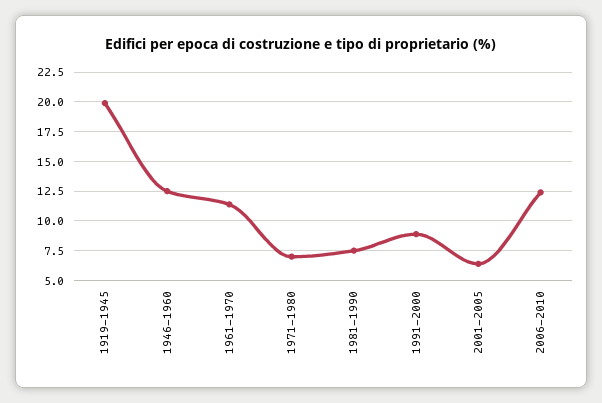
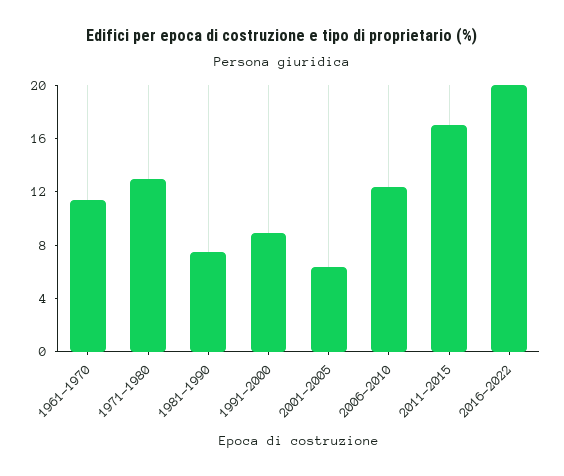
1919-1945: 20 -> none
1946-1960: 12.5 -> none
1971-1980: 7.5 -> 13
2011-2015: none -> 17
2016-2022: none -> 20

